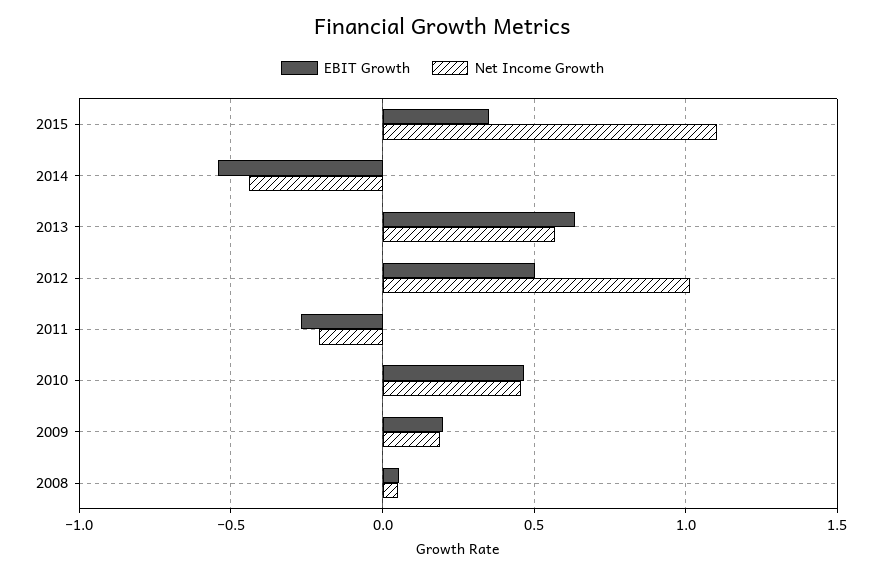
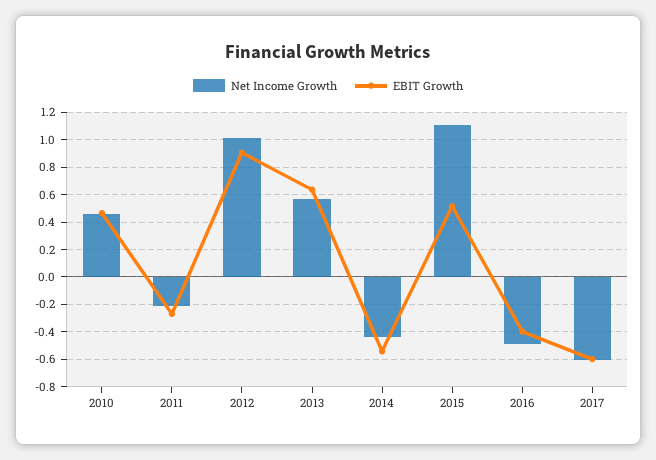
EBIT Growth, 2015: 0.35 -> 0.5
EBIT Growth, 2012: 0.5 -> 0.9
EBIT Growth, 2009: 0.2 -> none
Net Income Growth, 2009: 0.2 -> none
EBIT Growth, 2008: 0.05 -> none
Net Income Growth, 2008: 0.05 -> none
Net Income Growth, 2016: none -> -0.5
EBIT Growth, 2016: none -> -0.4
Net Income Growth, 2017: none -> -0.6
EBIT Growth, 2017: none -> -0.6

